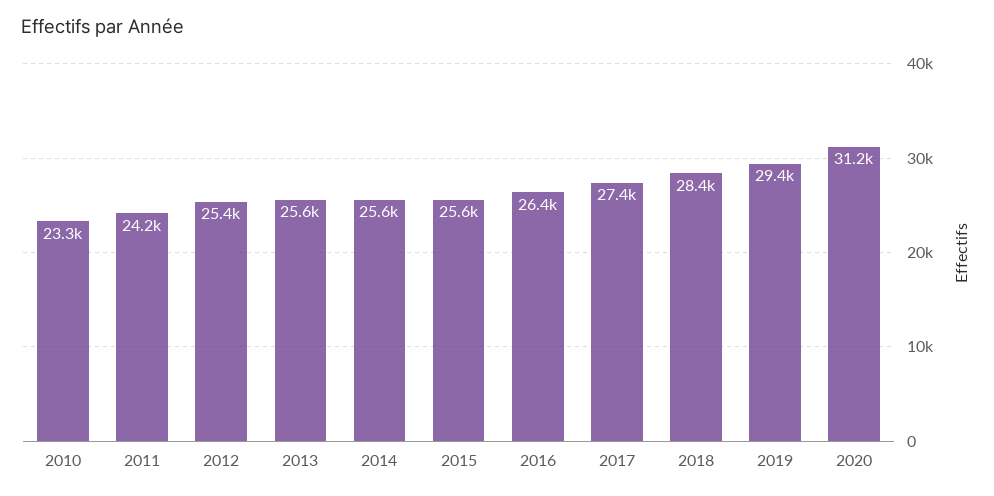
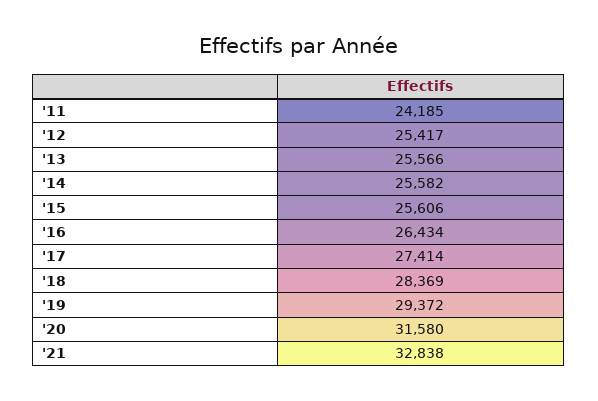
2010: 23300 -> none
2020: 31200 -> 31580
'21: none -> 32838

